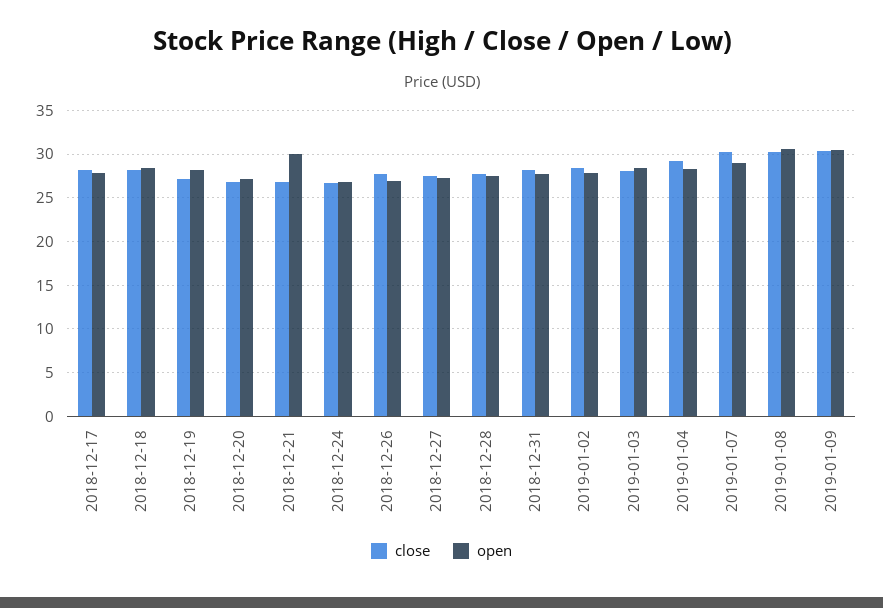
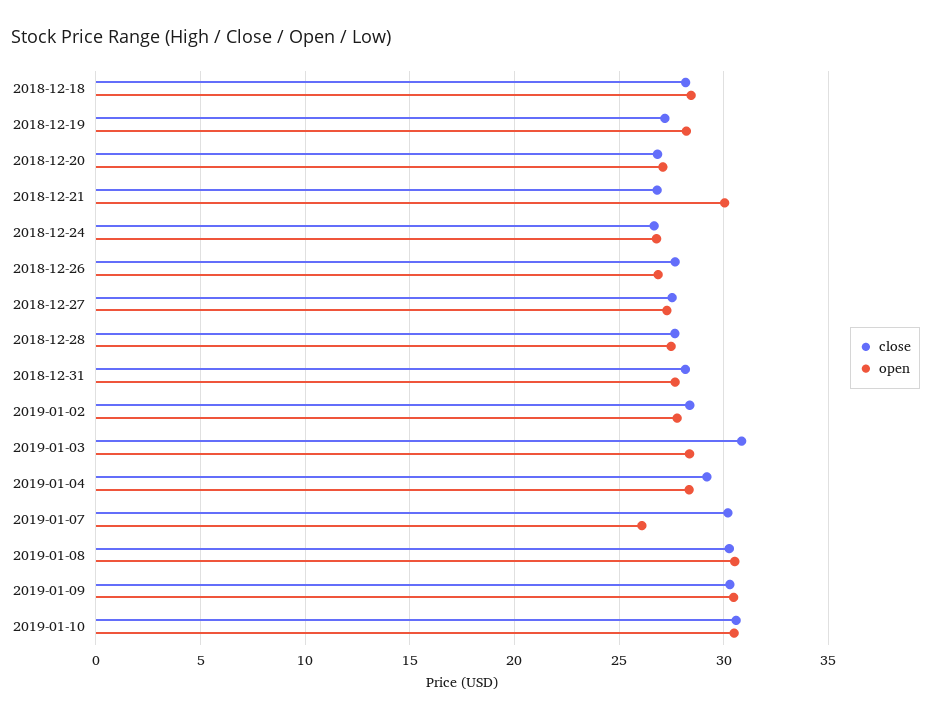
close, 2018-12-17: 28 -> none
open, 2018-12-17: 28 -> none
close, 2019-01-03: 28 -> 31
open, 2019-01-07: 29 -> 26
close, 2019-01-10: none -> 30.5
open, 2019-01-10: none -> 30.5

